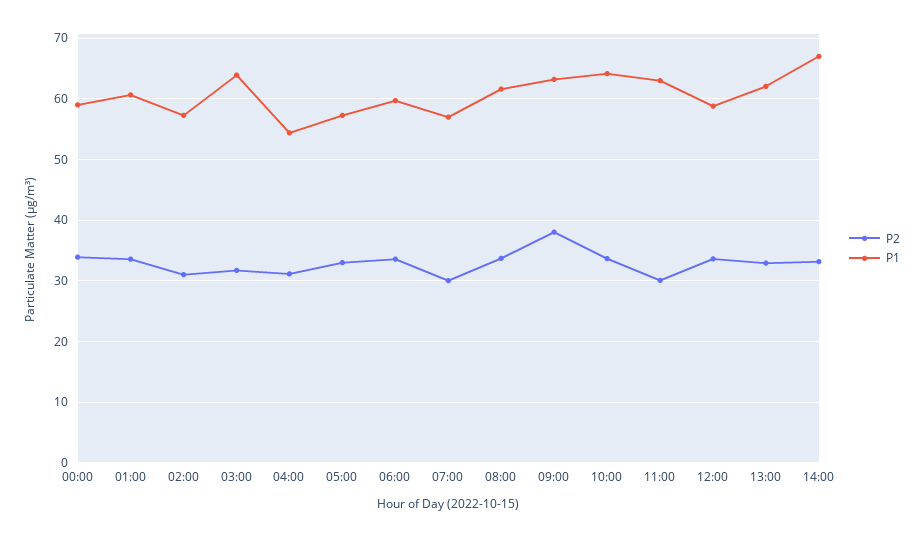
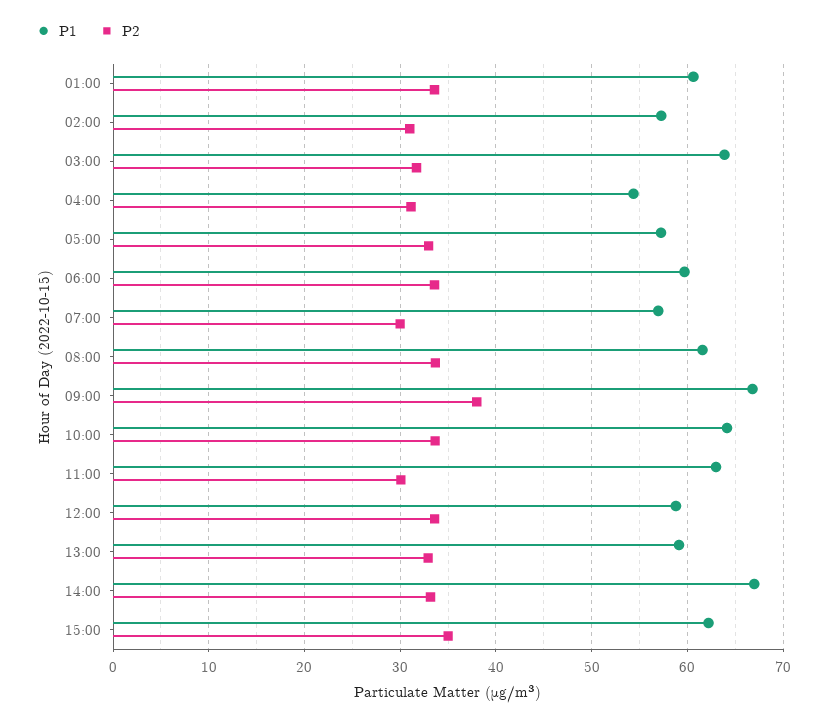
P2, 00:00: 34 -> none
P1, 00:00: 59 -> none
P1, 09:00: 63 -> 67
P1, 13:00: 62 -> 59
P1, 15:00: none -> 62
P2, 15:00: none -> 35

